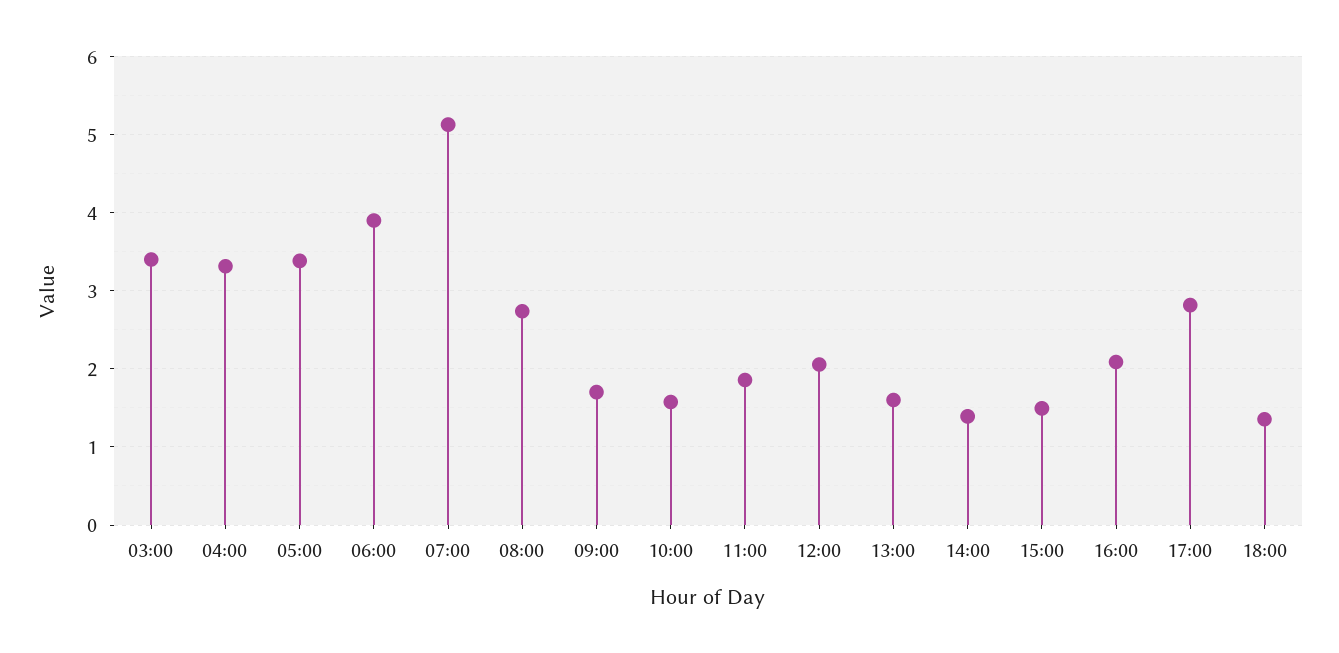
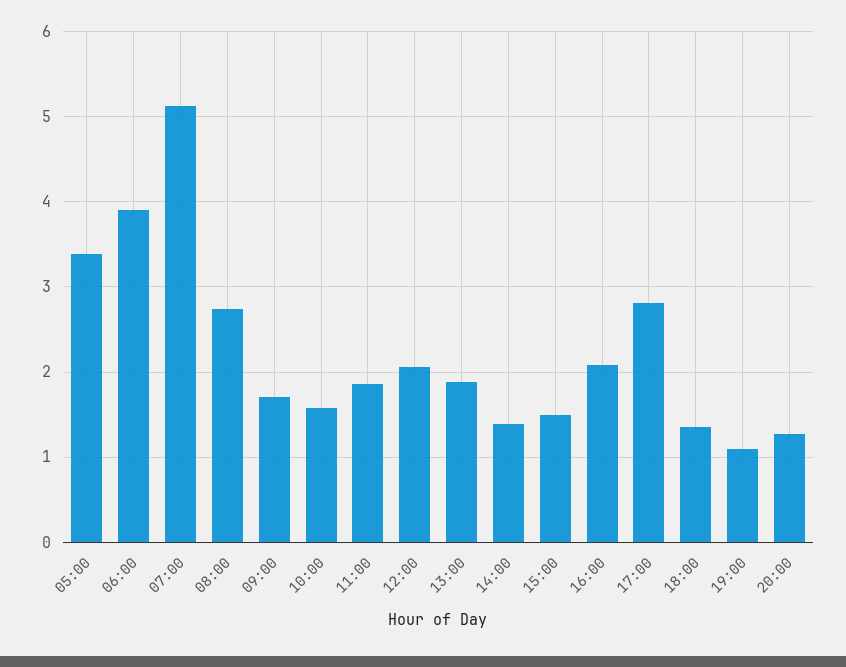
03:00: 3.4 -> none
04:00: 3.3 -> none
13:00: 1.6 -> 1.9
19:00: none -> 1.1
20:00: none -> 1.3

